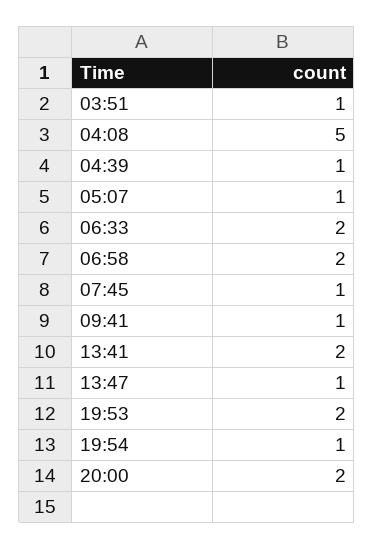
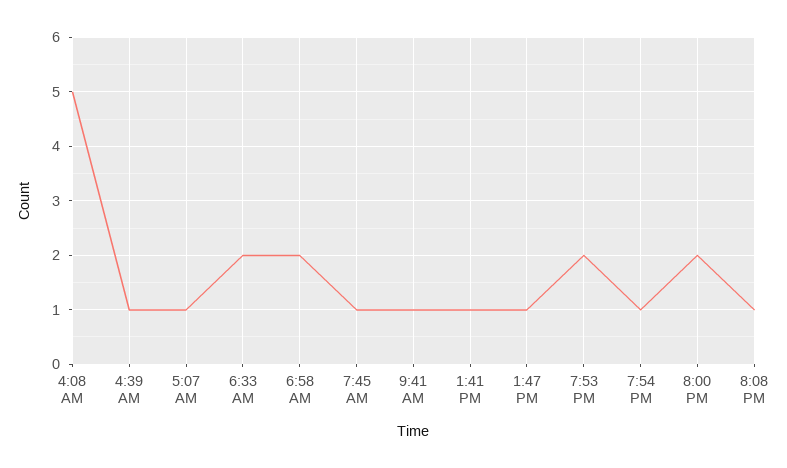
03:51: 1 -> none
13:41: 2 -> 1
8:08 PM: none -> 1

